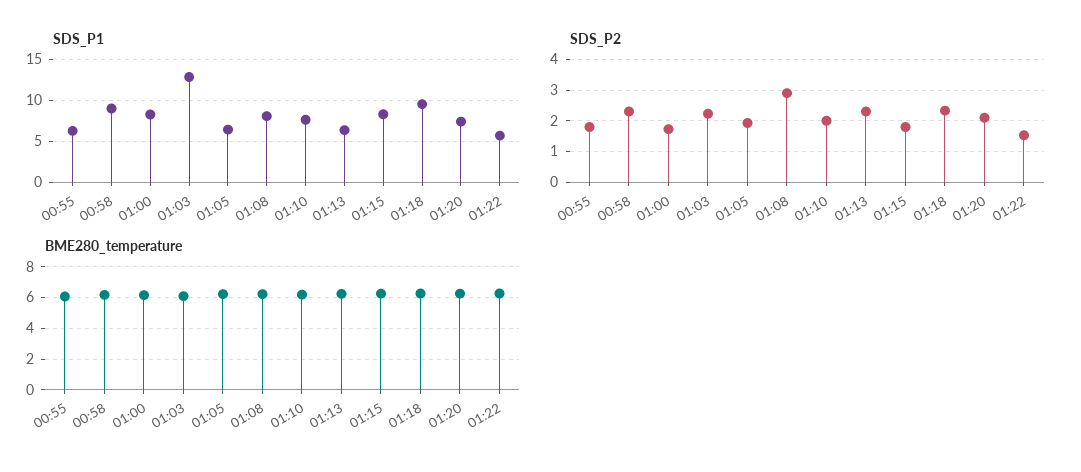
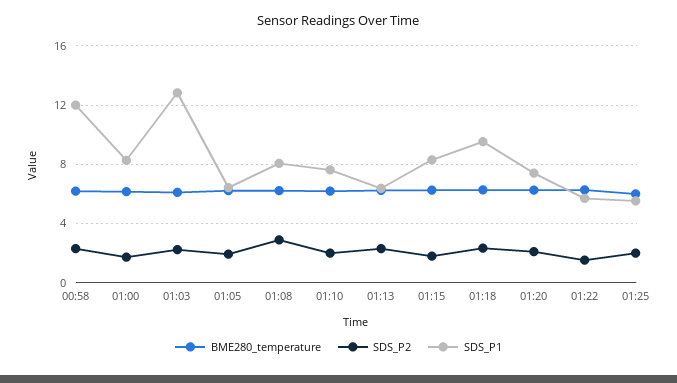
SDS_P1, 00:55: 6 -> none
SDS_P1, 00:58: 9 -> 12
SDS_P2, 00:55: 1.8 -> none
BME280_temperature, 00:55: 6 -> none
BME280_temperature, 01:25: none -> 6
SDS_P2, 01:25: none -> 2
SDS_P1, 01:25: none -> 5.5

